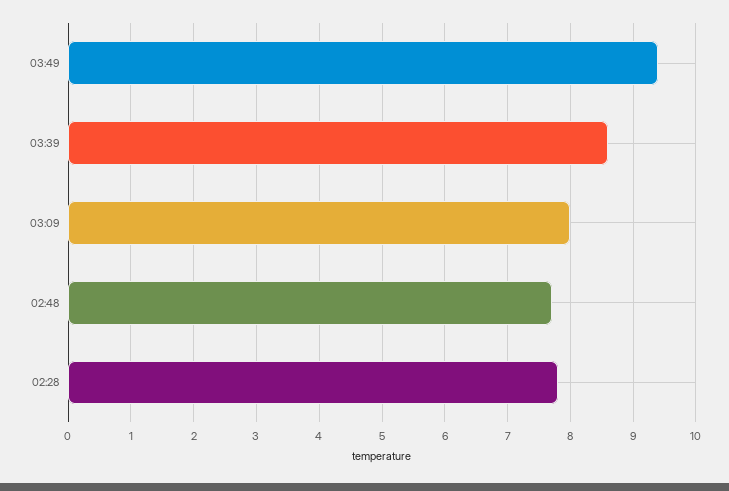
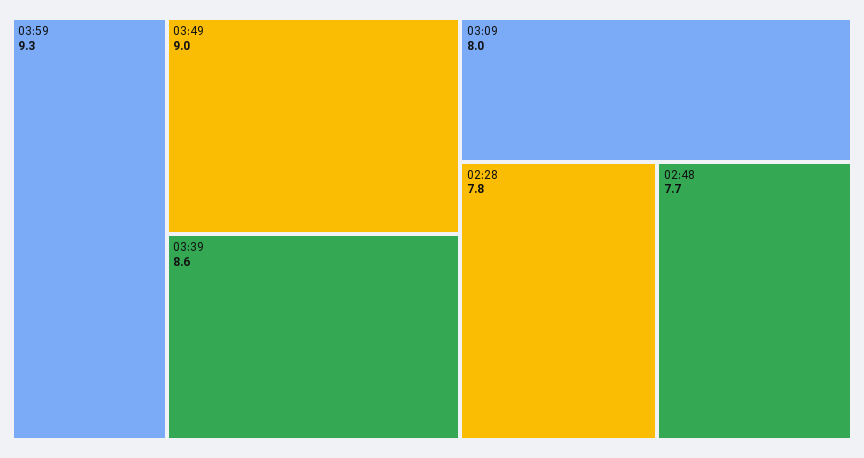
03:49: 9.4 -> 9
03:59: none -> 9.3

